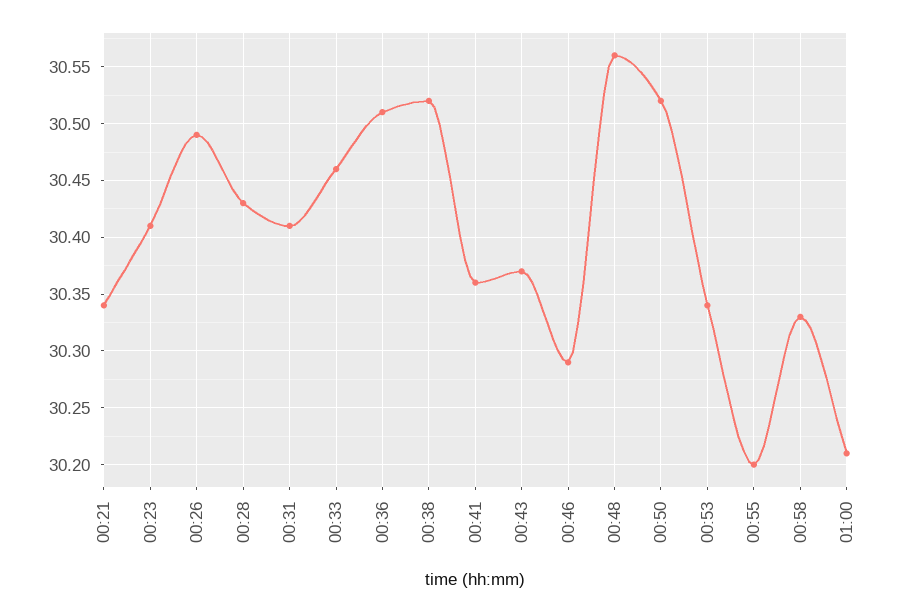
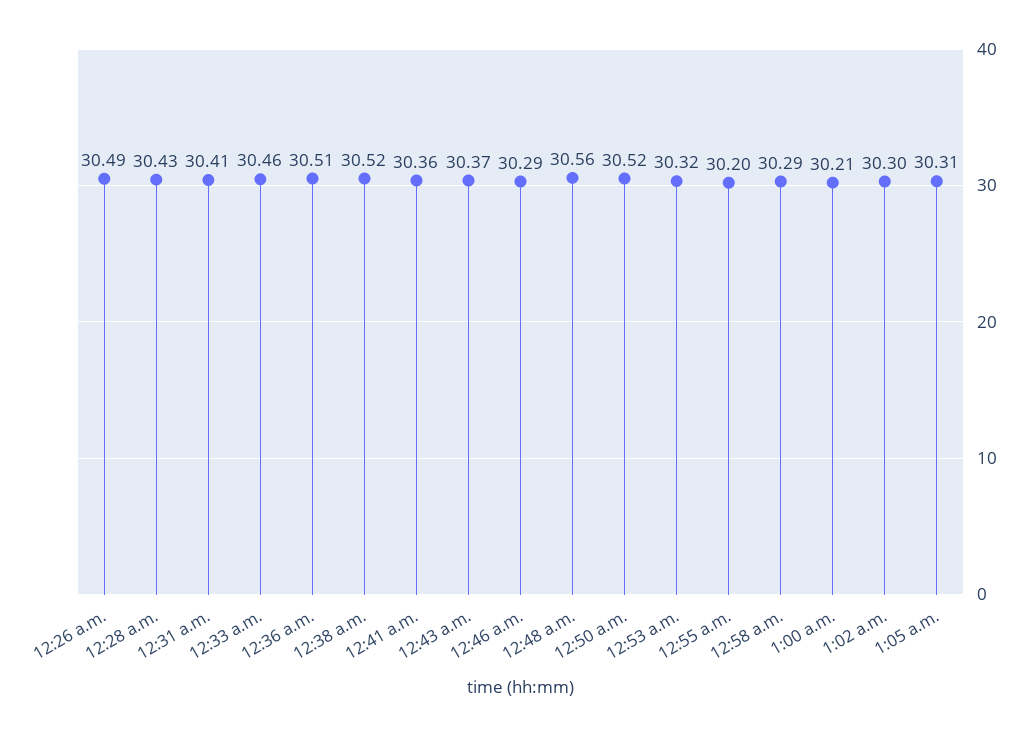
00:21: 30.34 -> none
00:23: 30.41 -> none
00:53: 30.34 -> 30.32
00:58: 30.33 -> 30.29
1:02 a.m.: none -> 30.3
1:05 a.m.: none -> 30.31

